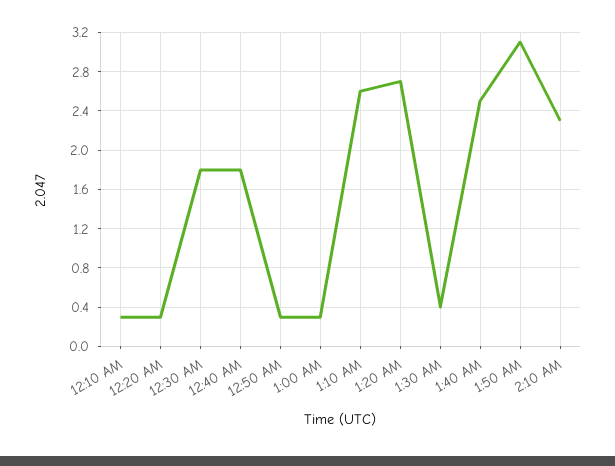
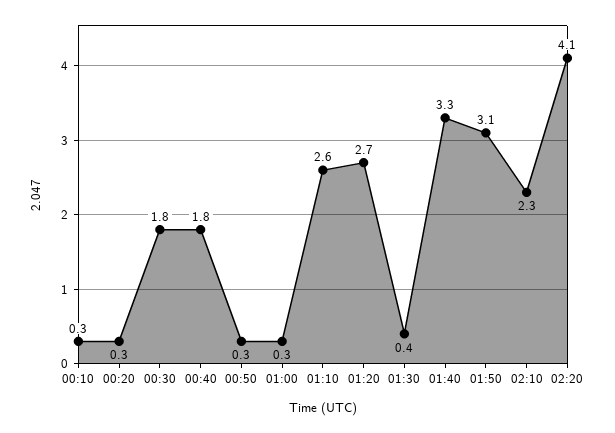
1:40 AM: 2.5 -> 3.3
02:20: none -> 4.1

